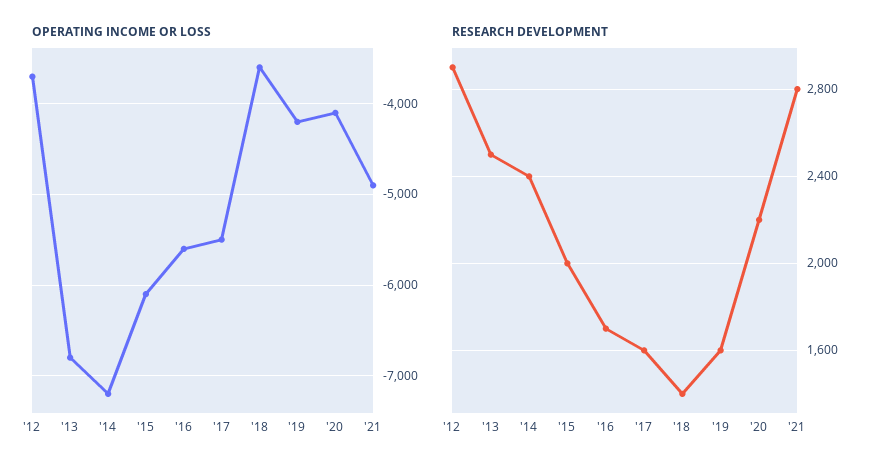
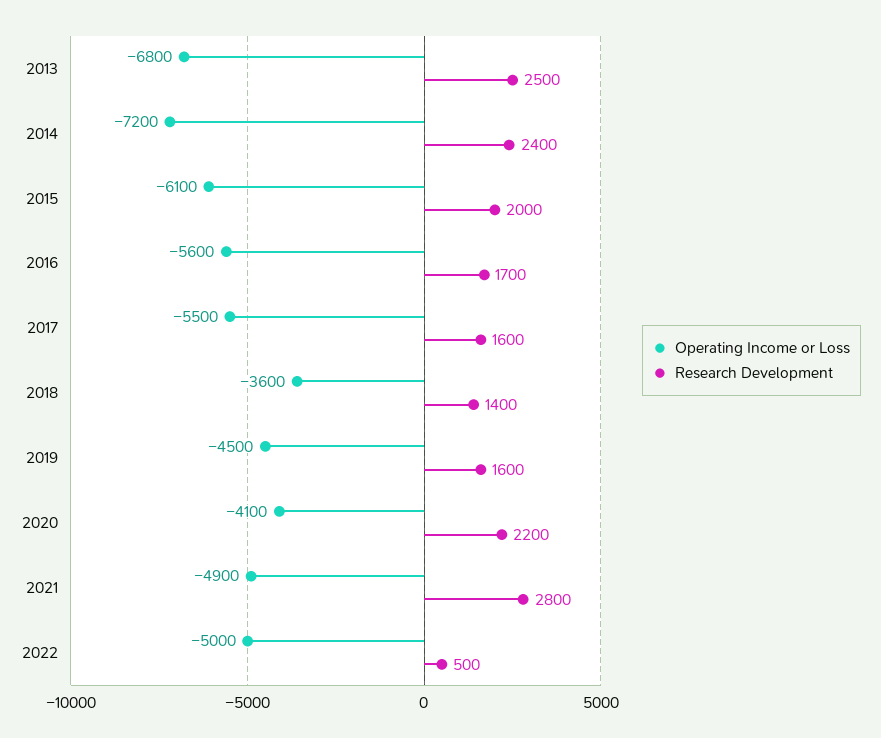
OPERATING INCOME OR LOSS, '12: -3700 -> none
OPERATING INCOME OR LOSS, '19: -4200 -> -4500
RESEARCH DEVELOPMENT, '12: 2900 -> none
OPERATING INCOME OR LOSS, 2022: none -> -5000
RESEARCH DEVELOPMENT, 2022: none -> 500

